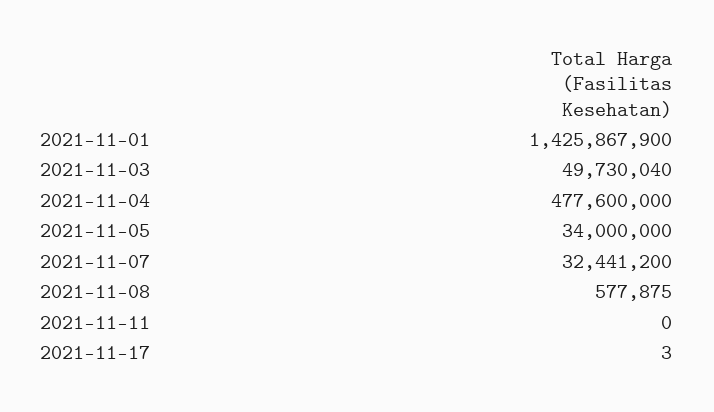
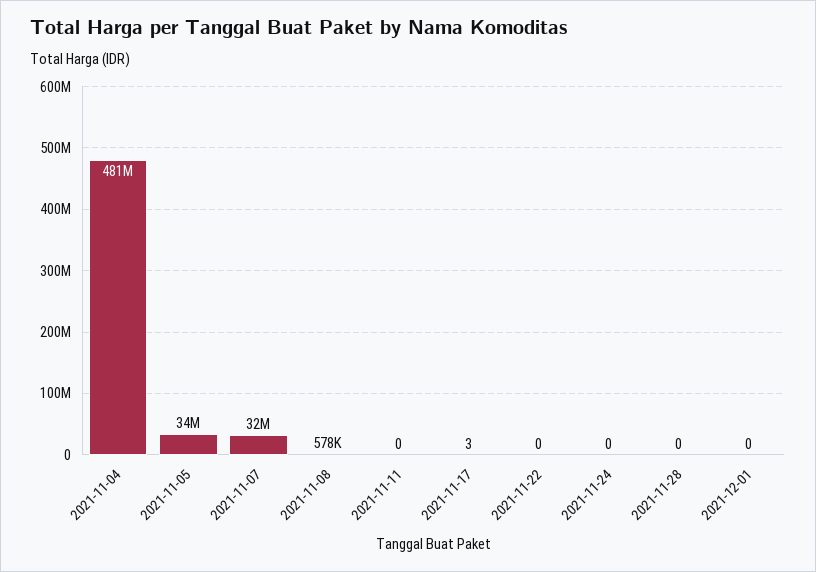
2021-11-01: 1425867900 -> none
2021-11-03: 49730040 -> none
2021-11-04: 477600000 -> 481000000
2021-11-22: none -> 0
2021-11-24: none -> 0
2021-11-28: none -> 0
2021-12-01: none -> 0

